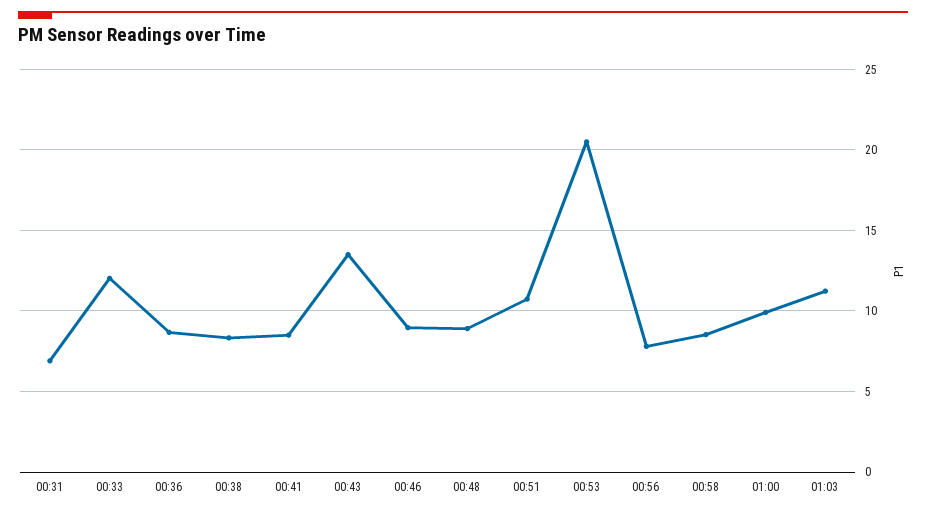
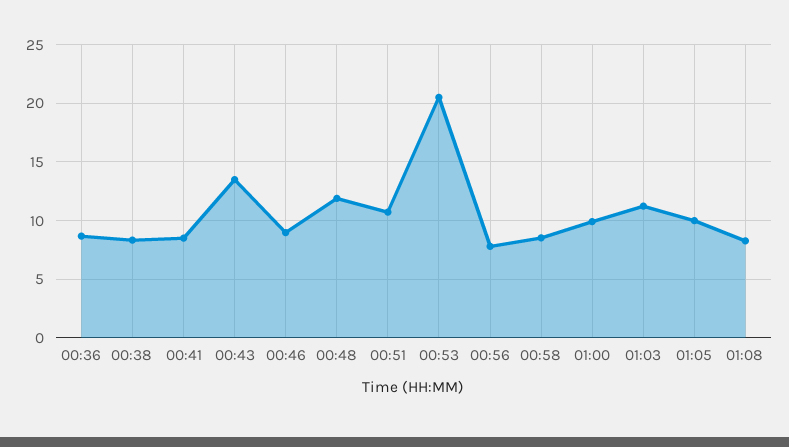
00:31: 7 -> none
00:33: 12 -> none
00:48: 9 -> 12
01:05: none -> 10
01:08: none -> 8

